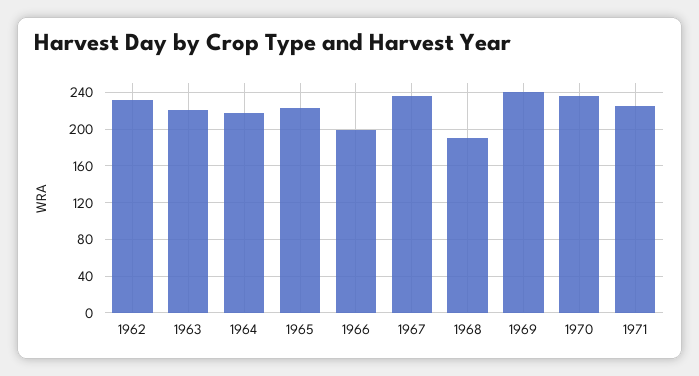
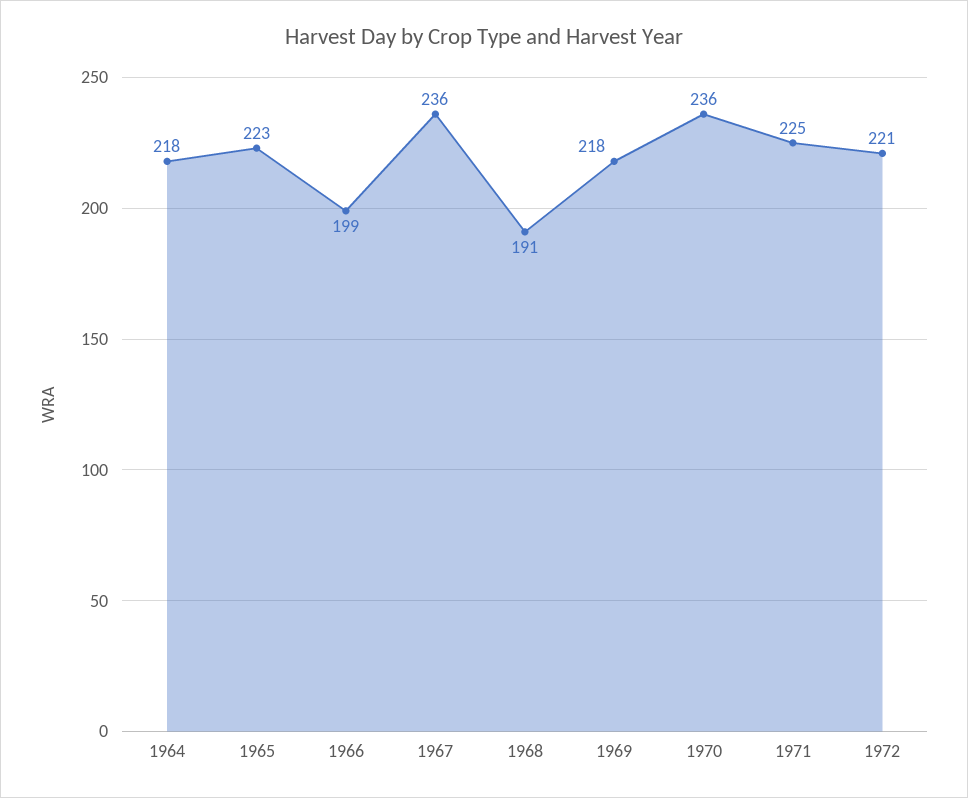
1962: 230 -> none
1963: 220 -> none
1969: 240 -> 218
1972: none -> 221

